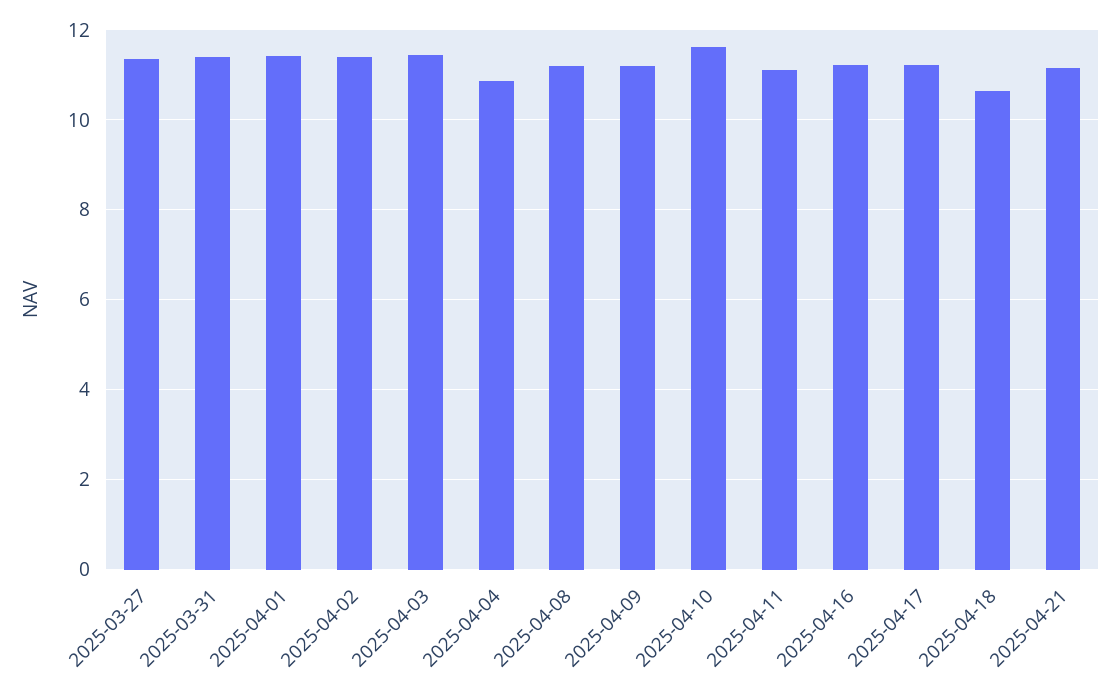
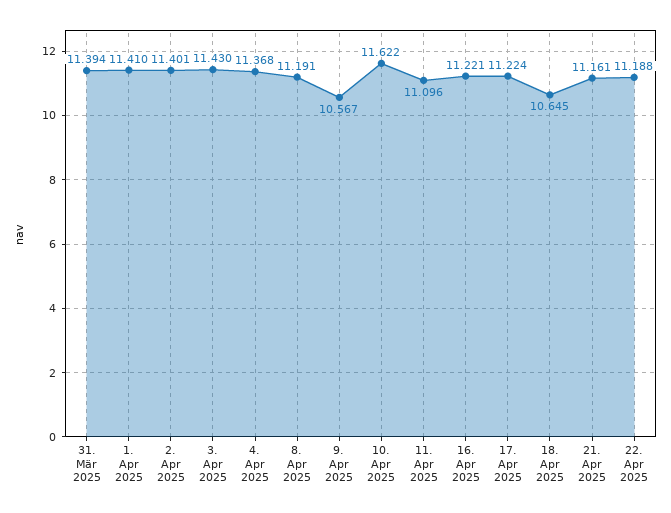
2025-03-27: 11.4 -> none
2025-04-04: 10.8 -> 11.368
2025-04-09: 11.2 -> 10.567
22. Apr 2025: none -> 11.188

